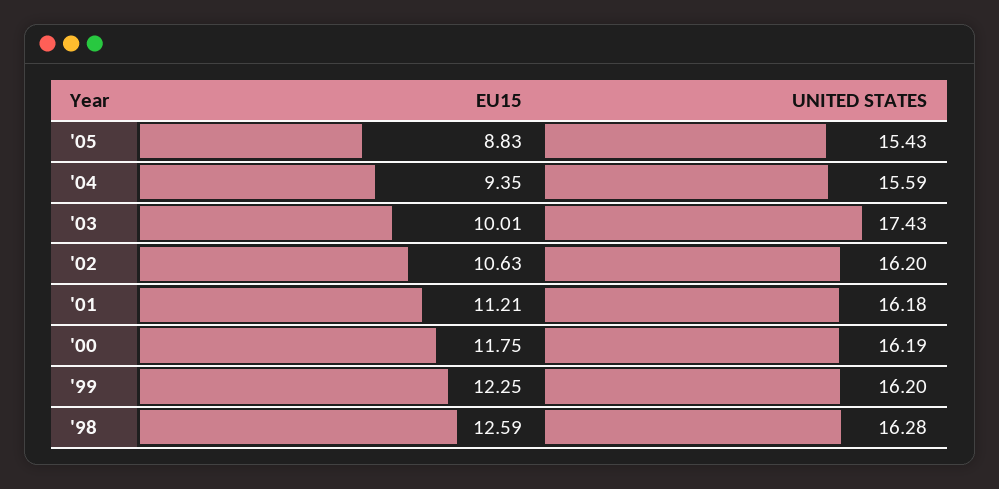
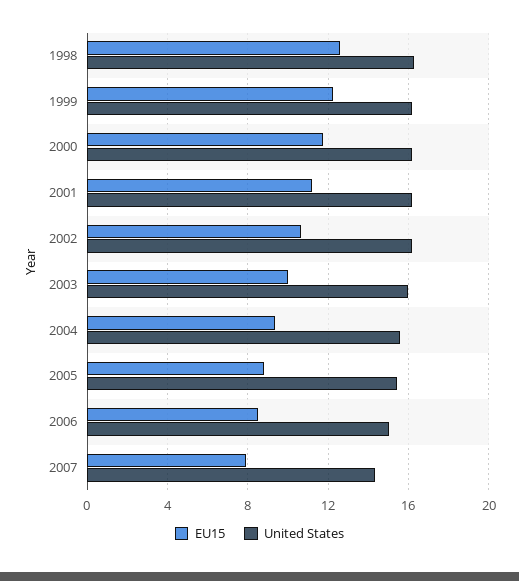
UNITED STATES, '03: 17.43 -> 16
EU15, 2006: none -> 8.5
UNITED STATES, 2006: none -> 15
EU15, 2007: none -> 8
UNITED STATES, 2007: none -> 14.5

